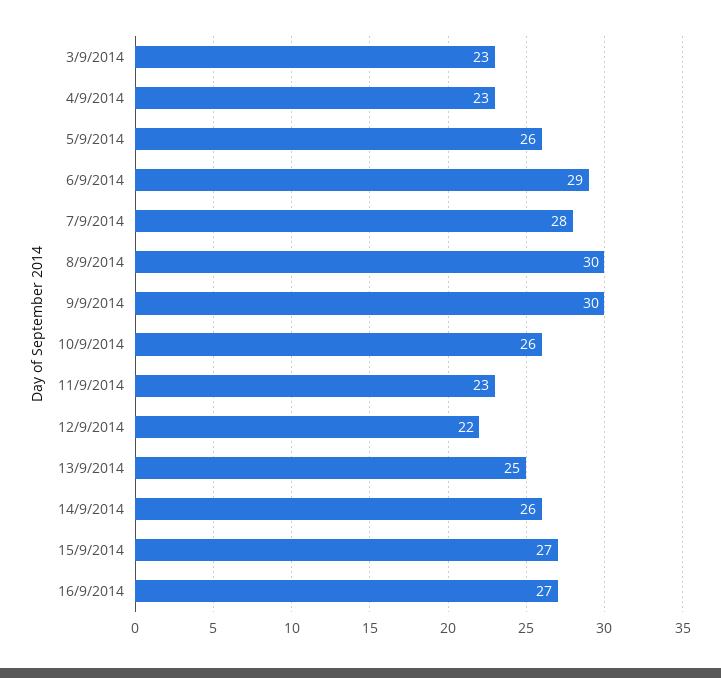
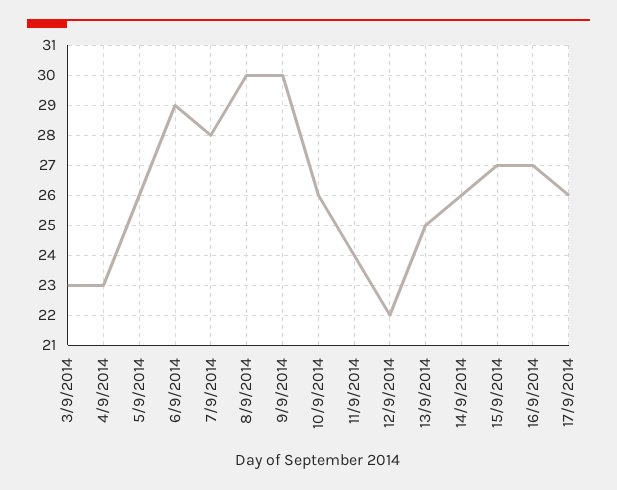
11/9/2014: 23 -> 24
17/9/2014: none -> 26

